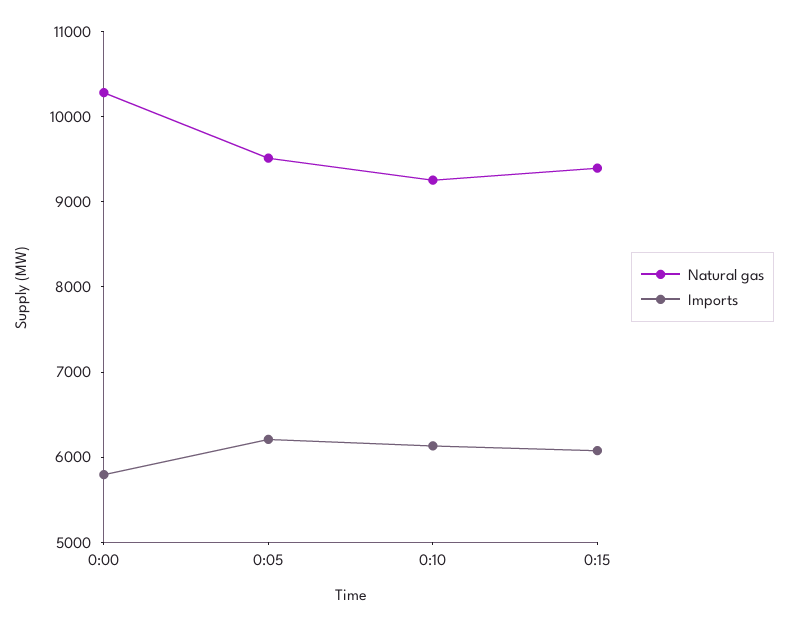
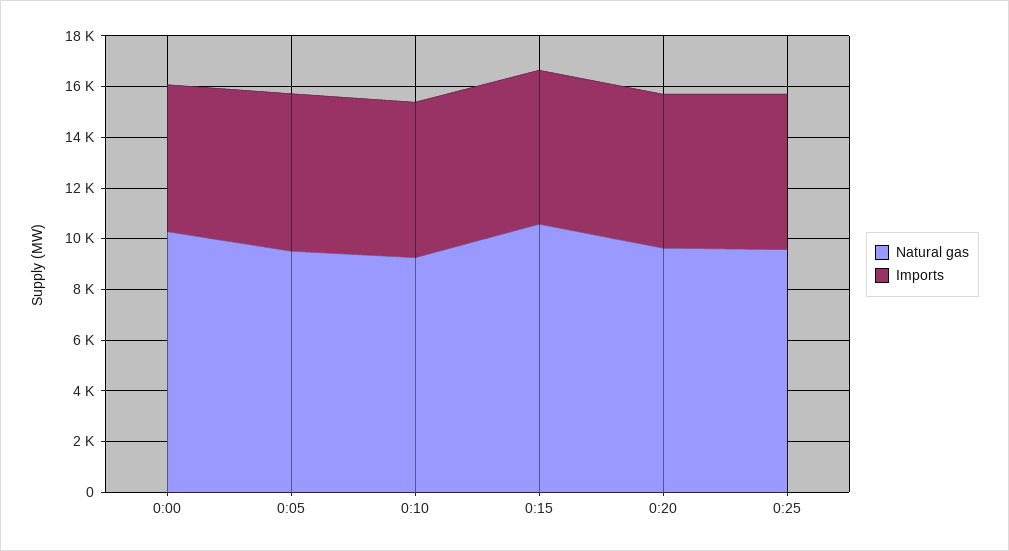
Natural gas, 0:15: 9400 -> 10500
Natural gas, 0:20: none -> 9500
Imports, 0:20: none -> 6000
Natural gas, 0:25: none -> 9500
Imports, 0:25: none -> 6000

